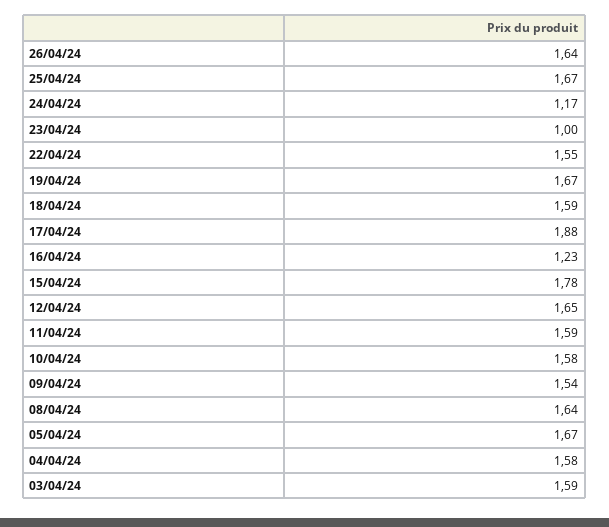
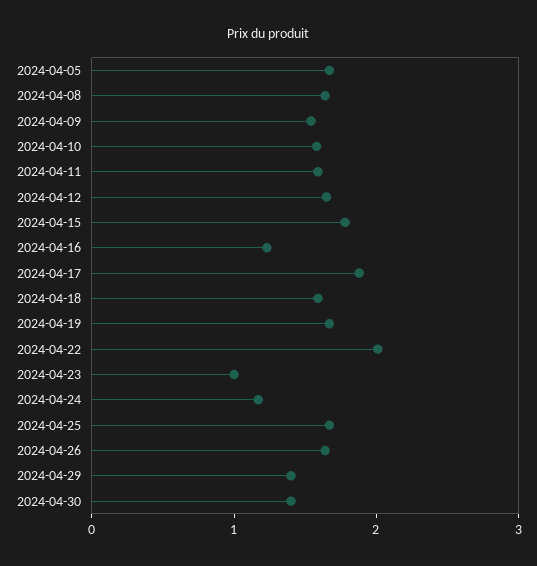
22/04/24: 1.55 -> 2
04/04/24: 1.58 -> none
03/04/24: 1.59 -> none
2024-04-29: none -> 1.4
2024-04-30: none -> 1.4

